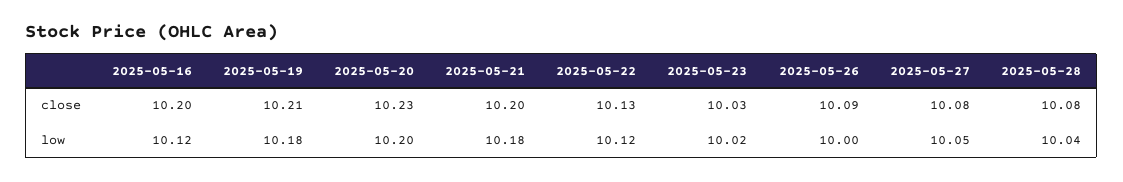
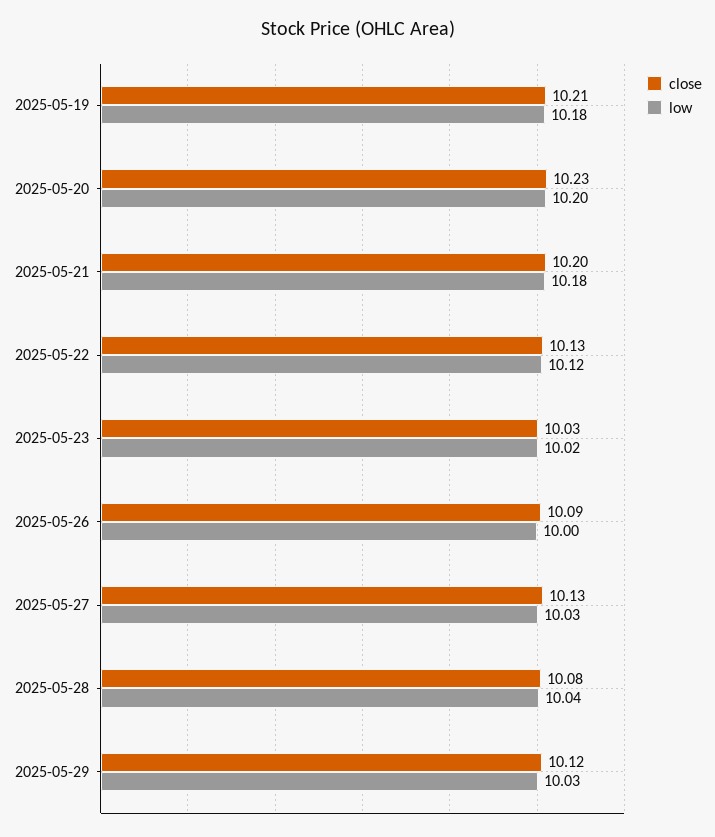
close, 2025-05-16: 10.2 -> none
close, 2025-05-27: 10.08 -> 10.13
low, 2025-05-16: 10.12 -> none
low, 2025-05-27: 10.05 -> 10.03
close, 2025-05-29: none -> 10.12
low, 2025-05-29: none -> 10.03

